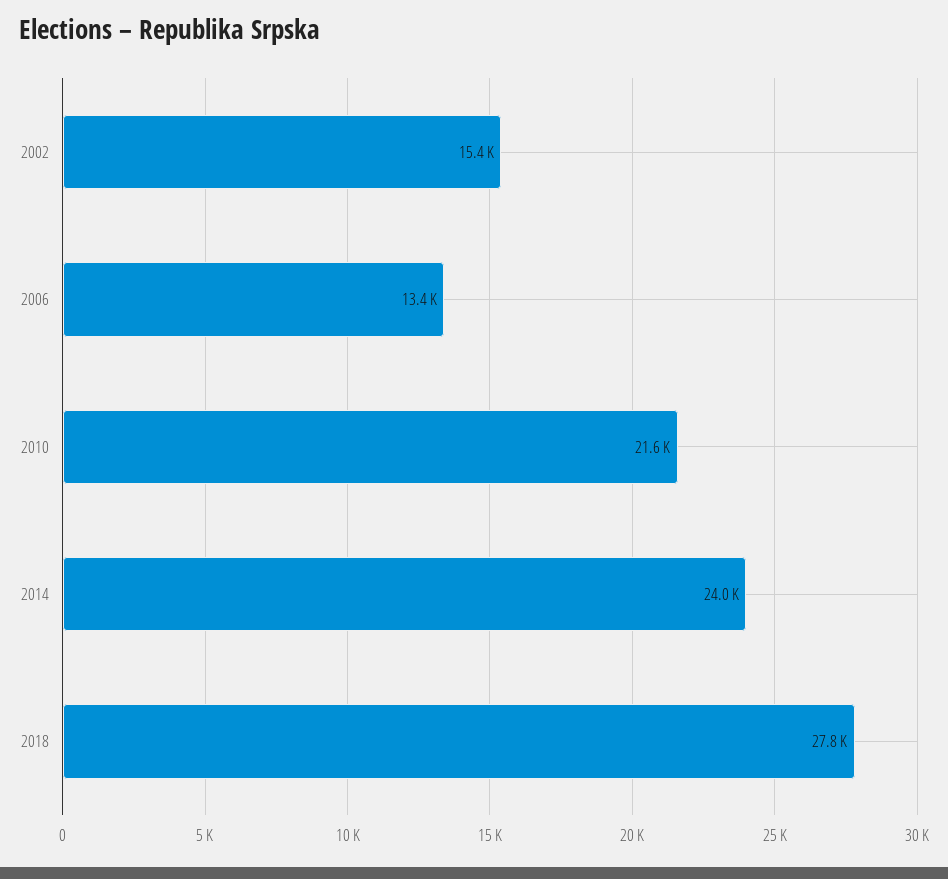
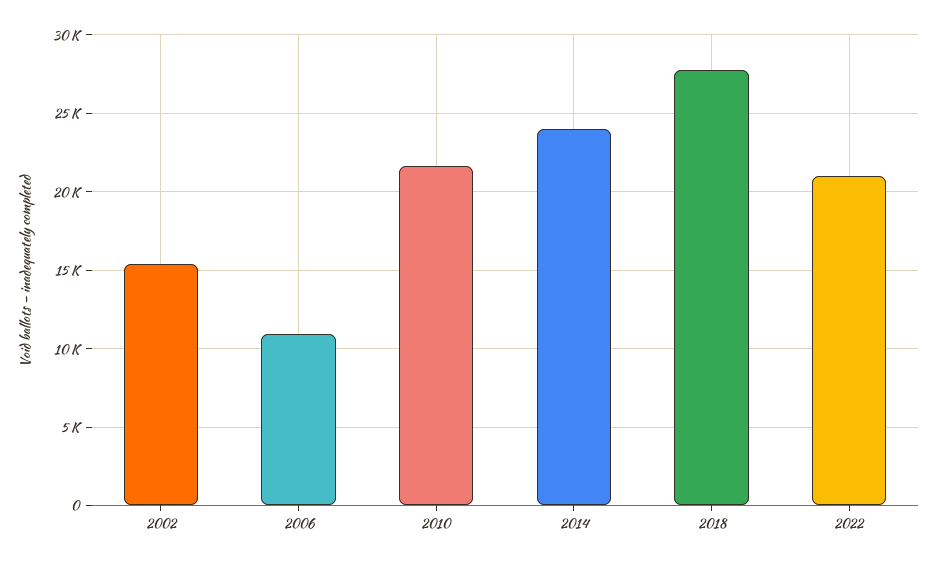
2006: 13400 -> 11000
2022: none -> 21000

